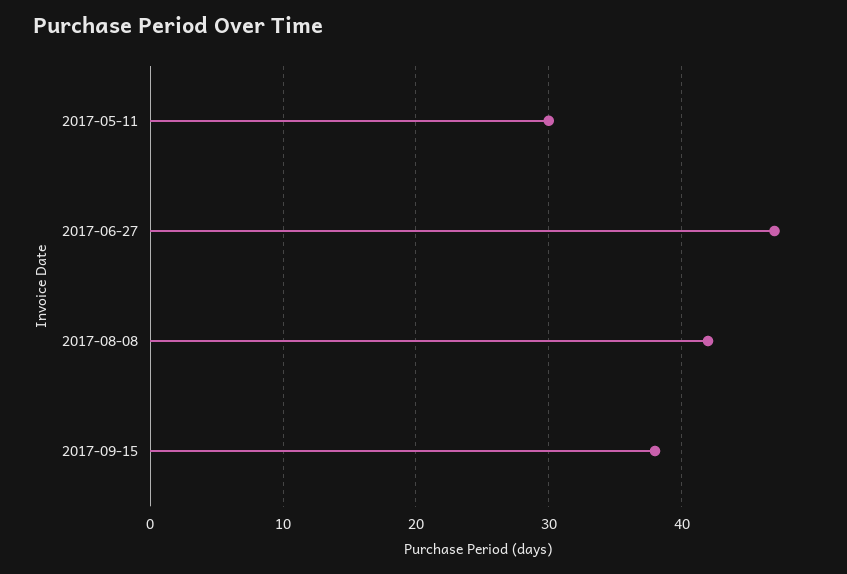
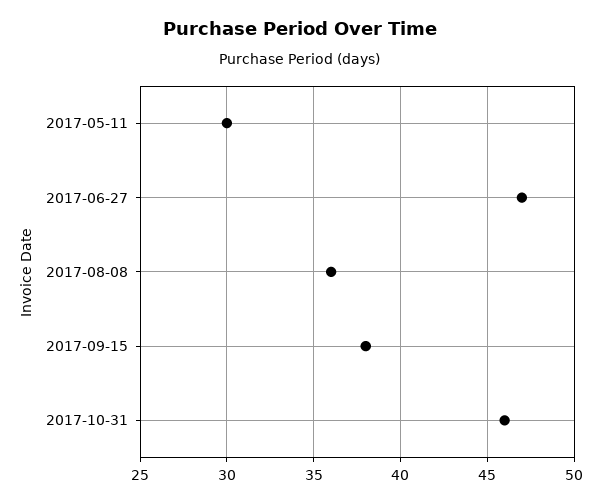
2017-08-08: 42 -> 36
2017-10-31: none -> 46

